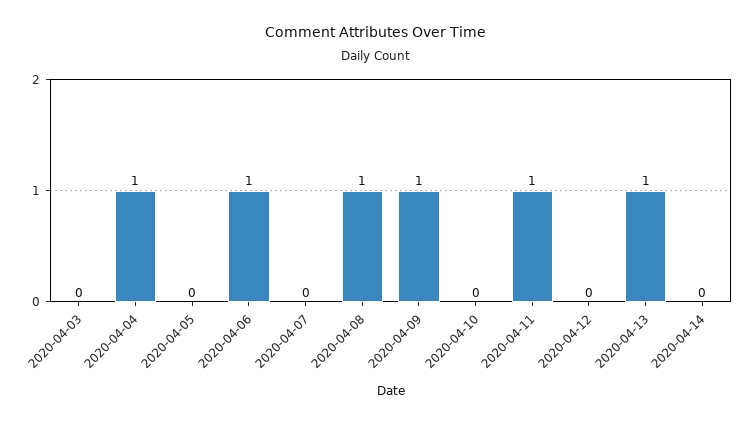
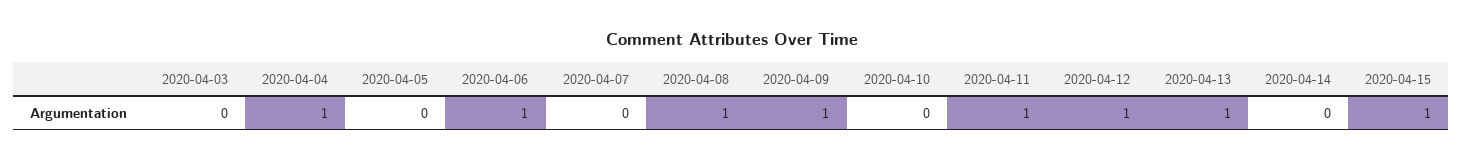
2020-04-12: 0 -> 1
2020-04-15: none -> 1

